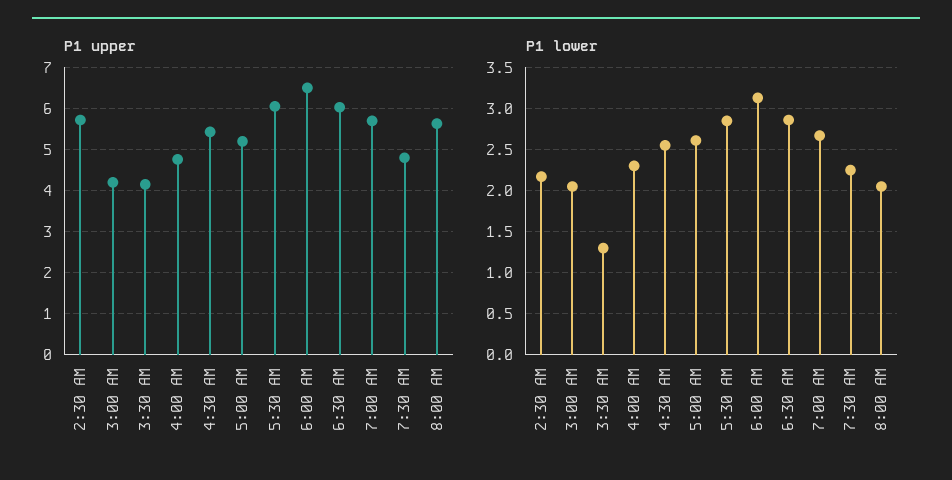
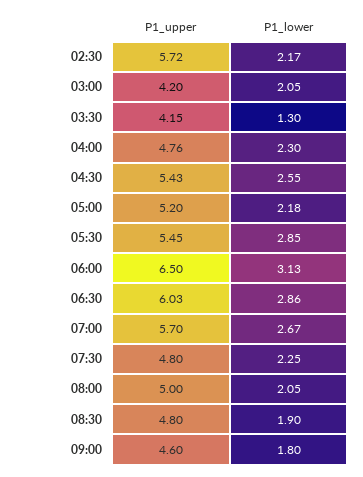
P1 upper, 5:30 AM: 6 -> 5.45
P1 upper, 8:00 AM: 5.6 -> 5
P1 lower, 5:00 AM: 2.6 -> 2.18
P1 upper, 08:30: none -> 4.8
P1 lower, 08:30: none -> 1.9
P1 upper, 09:00: none -> 4.6
P1 lower, 09:00: none -> 1.8

